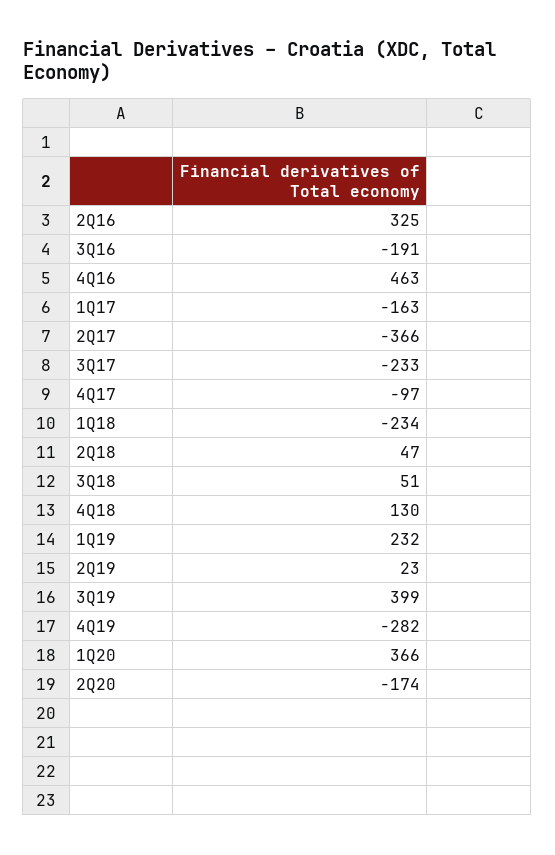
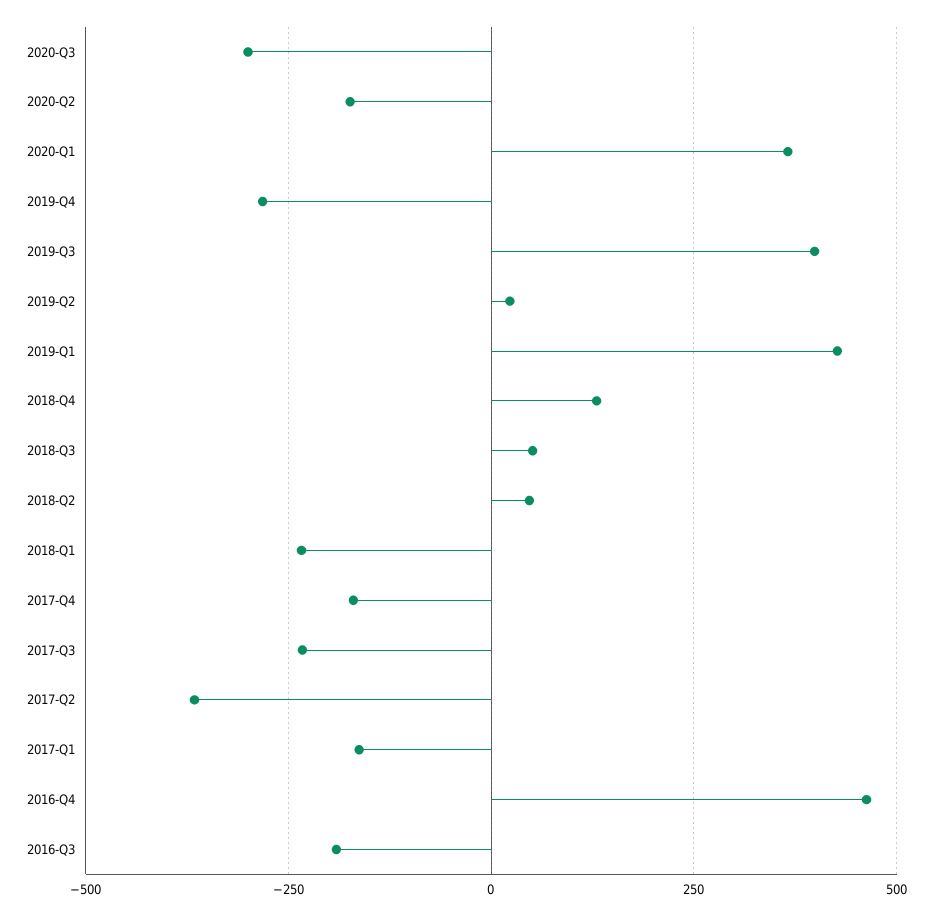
2Q16: 325 -> none
4Q17: -97 -> -175
1Q19: 232 -> 425
2020-Q3: none -> -300

